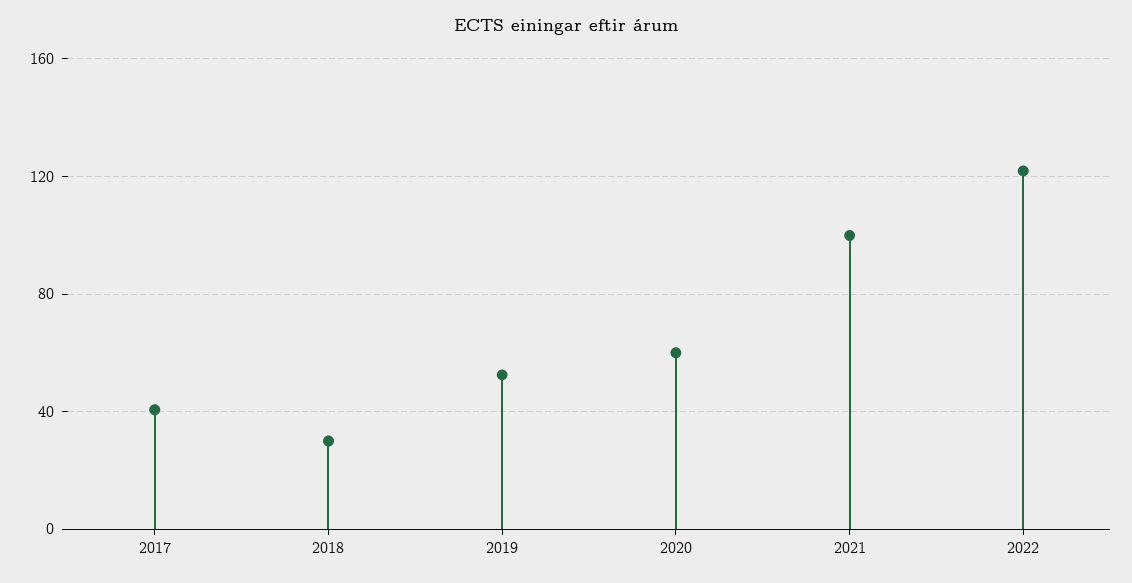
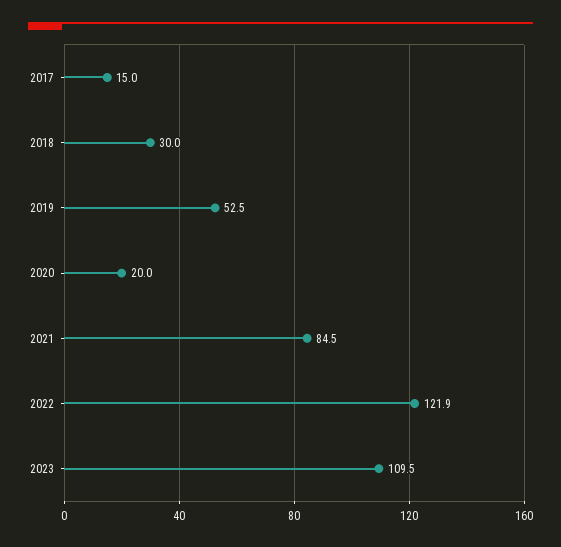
2017: 40 -> 15
2020: 60 -> 20
2021: 100 -> 84.5
2023: none -> 109.5

